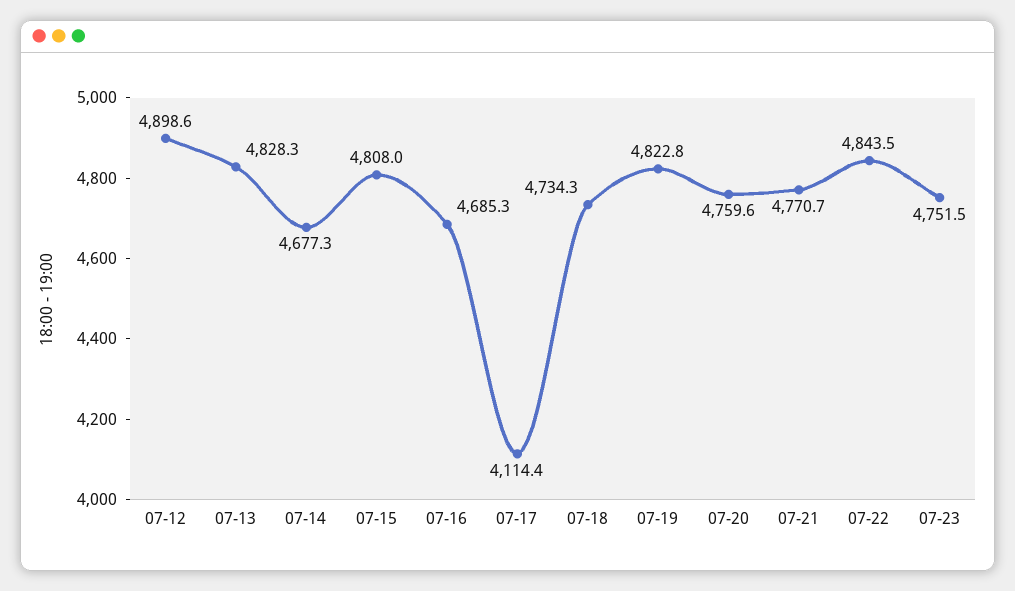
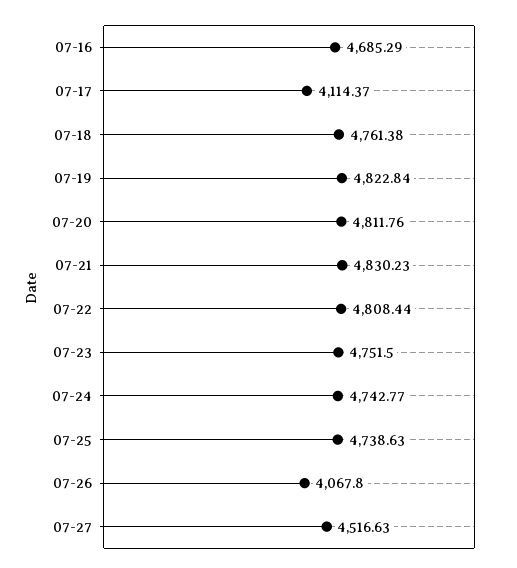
07-12: 4898.6 -> none
07-13: 4828.3 -> none
07-14: 4677.3 -> none
07-15: 4808 -> none
07-18: 4734.3 -> 4761.38
07-20: 4759.6 -> 4811.76
07-21: 4770.7 -> 4830.23
07-22: 4843.5 -> 4808.44
07-24: none -> 4742.77
07-25: none -> 4738.63
07-26: none -> 4067.8
07-27: none -> 4516.63

